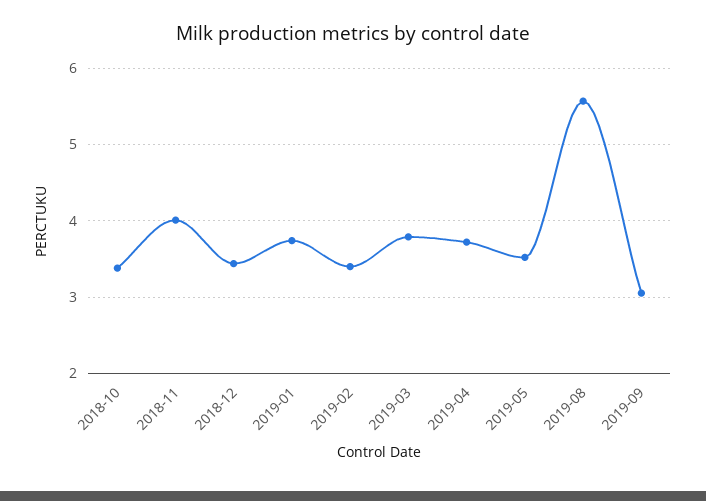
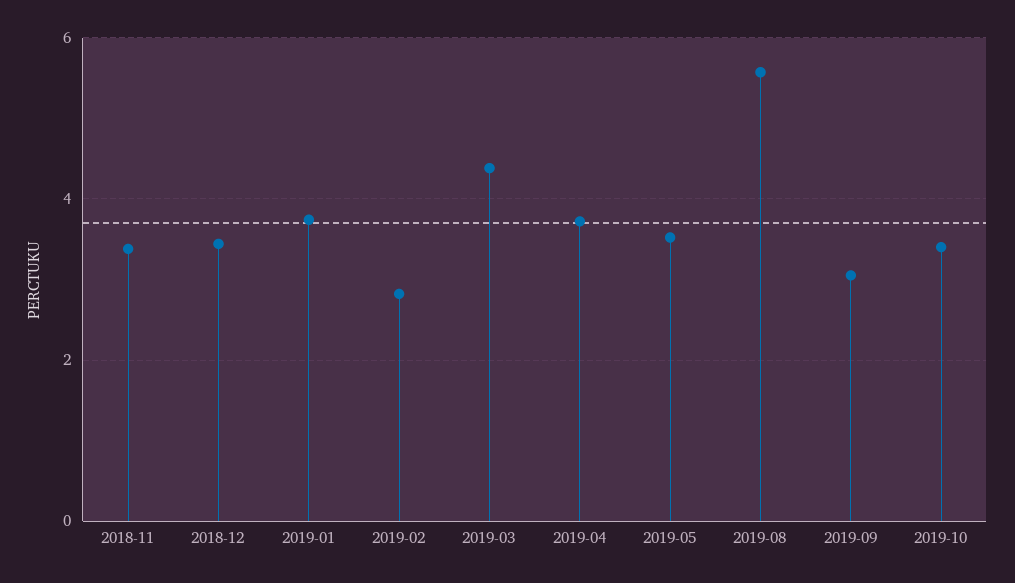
2018-10: 3.4 -> none
2018-11: 4 -> 3.4
2019-02: 3.4 -> 2.8
2019-03: 3.8 -> 4.4
2019-10: none -> 3.4

